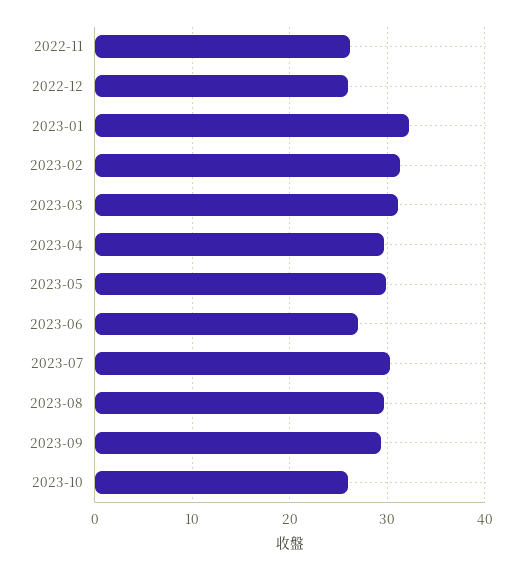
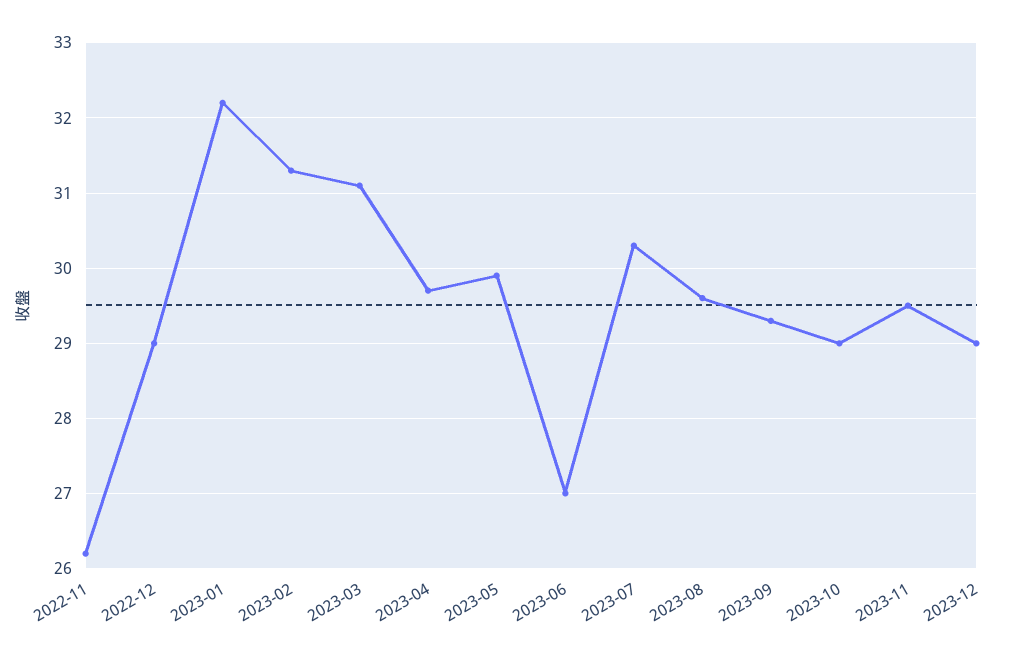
2022-12: 26 -> 29
2023-10: 26 -> 29
2023-11: none -> 29.5
2023-12: none -> 29

